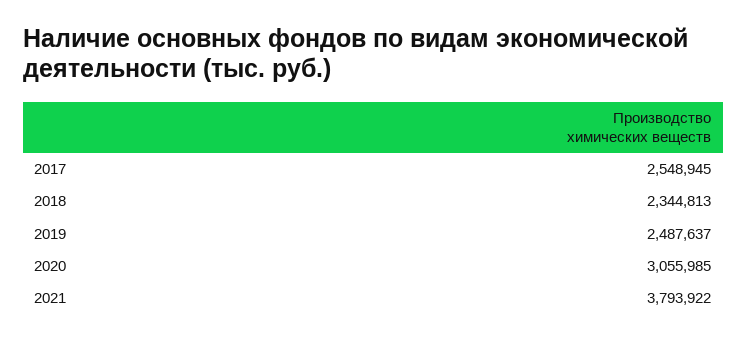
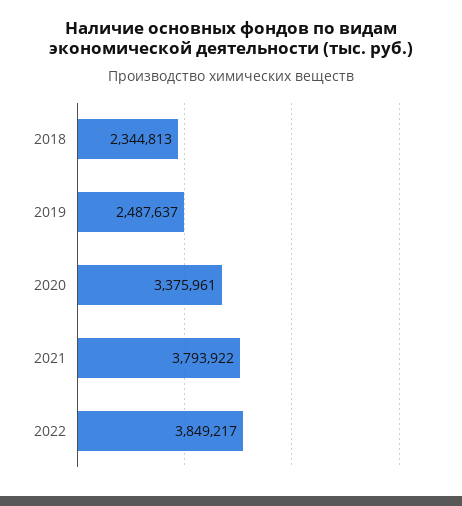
2017: 2548945 -> none
2020: 3055985 -> 3375961
2022: none -> 3849217

